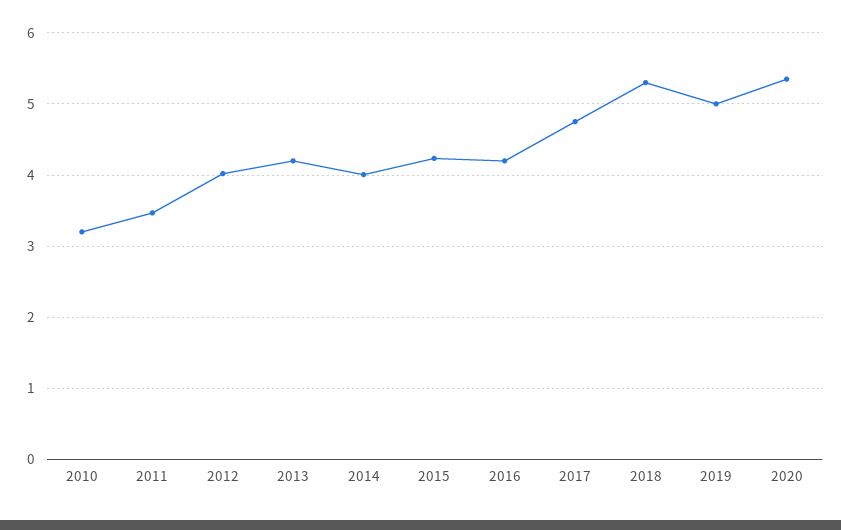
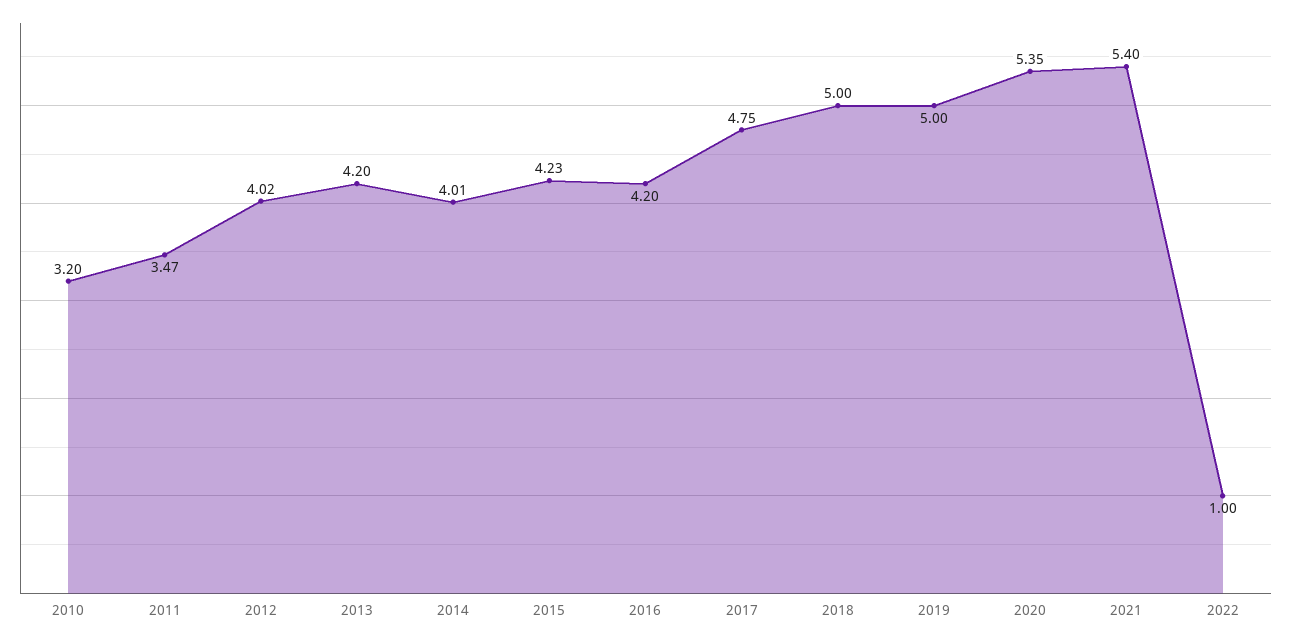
2018: 5.3 -> 5
2021: none -> 5.4
2022: none -> 1

